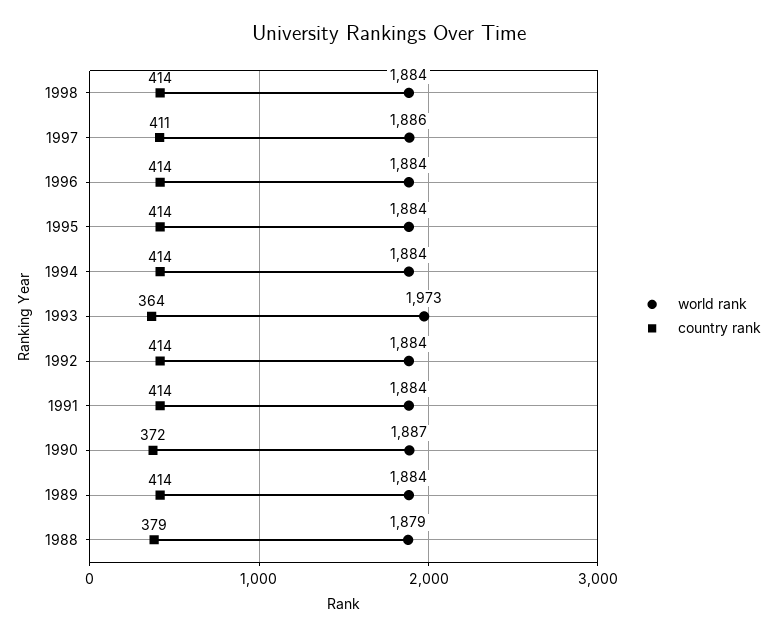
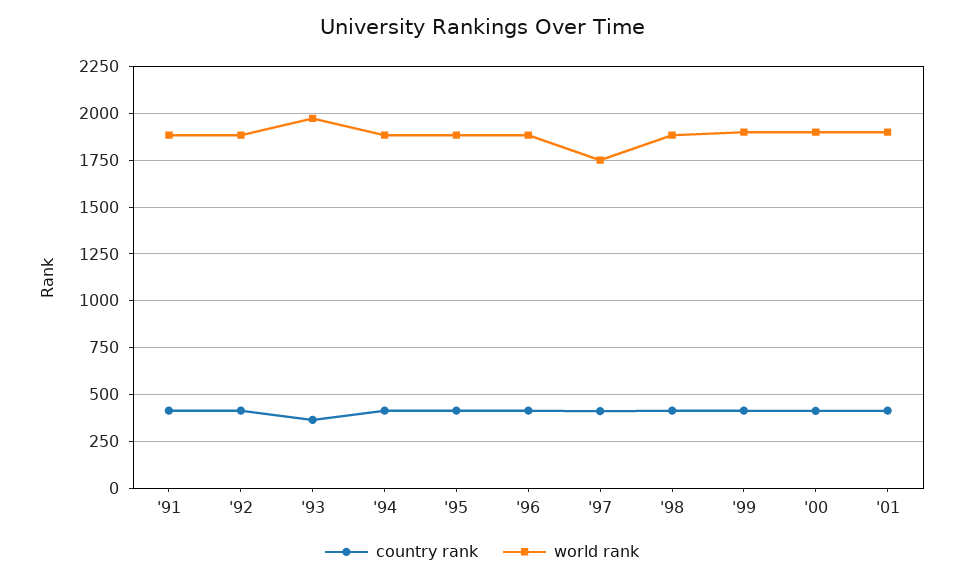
world rank, 1997: 1886 -> 1750
world rank, 1990: 1887 -> none
country rank, 1990: 372 -> none
world rank, 1989: 1884 -> none
country rank, 1989: 414 -> none
world rank, 1988: 1879 -> none
country rank, 1988: 379 -> none
country rank, '99: none -> 400
world rank, '99: none -> 1900
country rank, '00: none -> 400
world rank, '00: none -> 1900
country rank, '01: none -> 400
world rank, '01: none -> 1900

